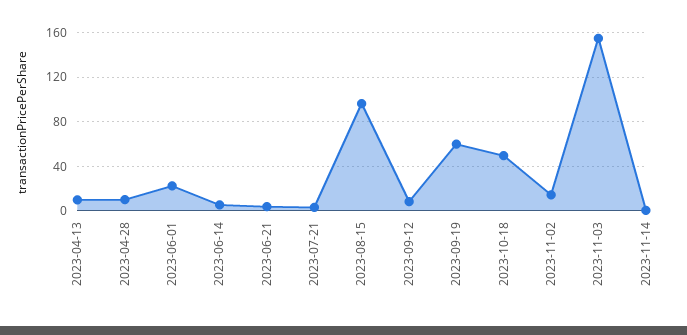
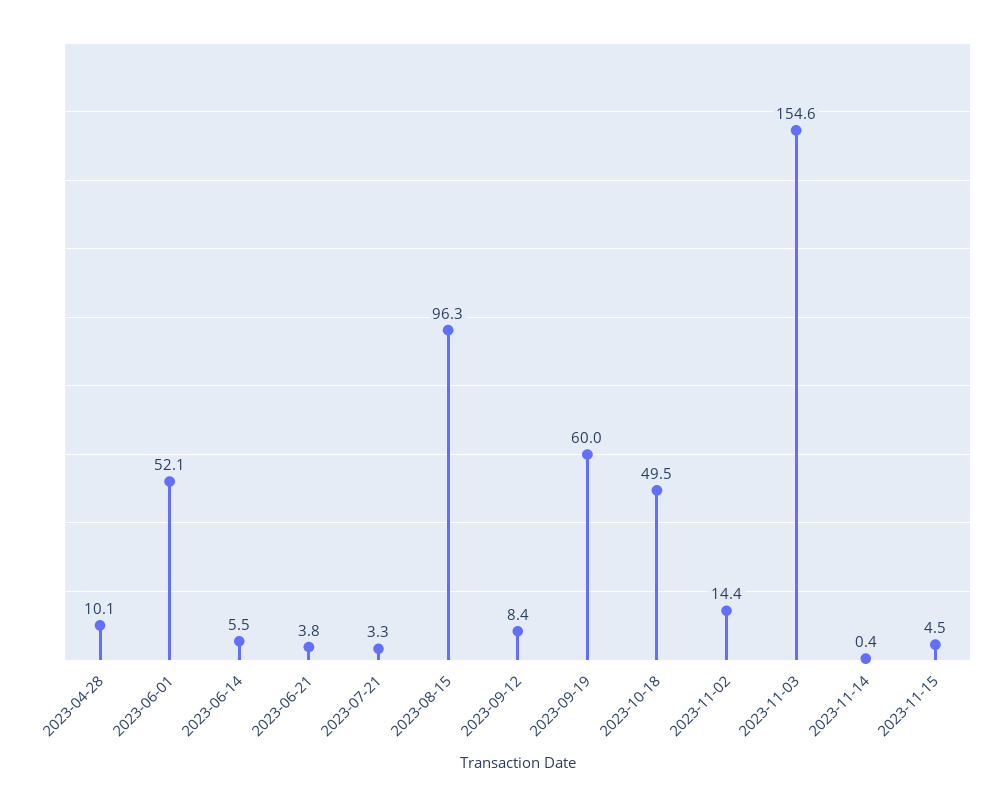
2023-04-13: 10 -> none
2023-06-01: 20 -> 52.1
2023-11-15: none -> 4.5

